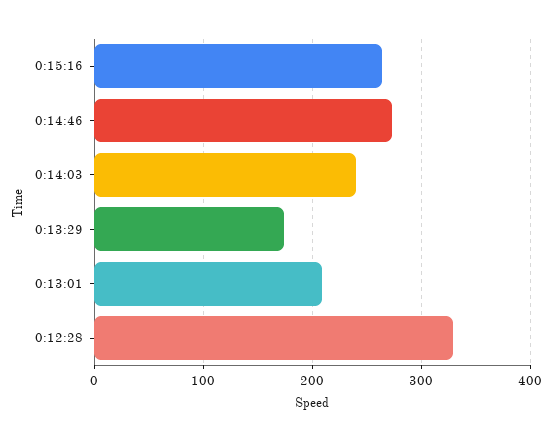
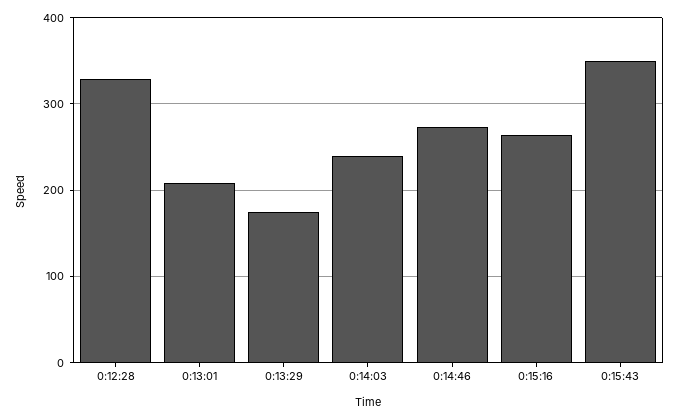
0:15:43: none -> 350

